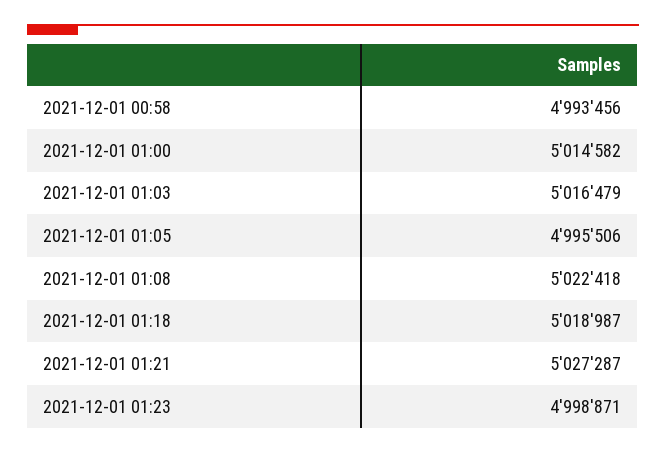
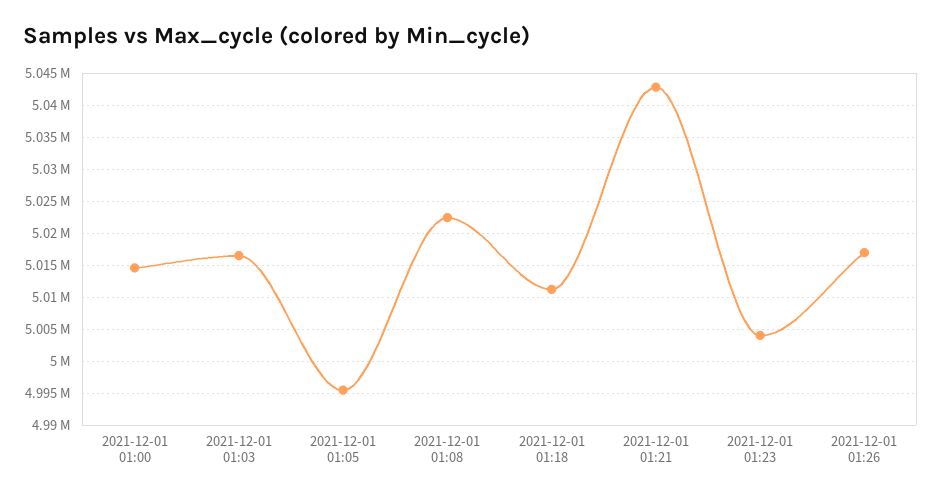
2021-12-01 00:58: 4993456 -> none
2021-12-01 01:18: 5018987 -> 5011000
2021-12-01 01:21: 5027287 -> 5043000
2021-12-01 01:23: 4998871 -> 5004000
2021-12-01 01:26: none -> 5017000

